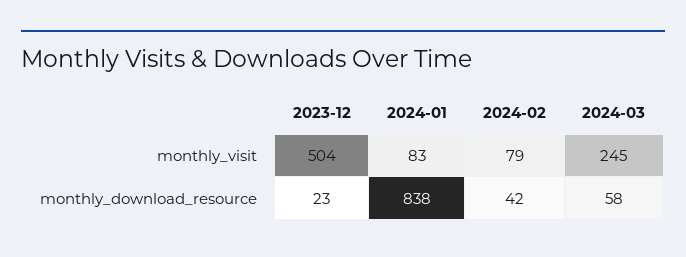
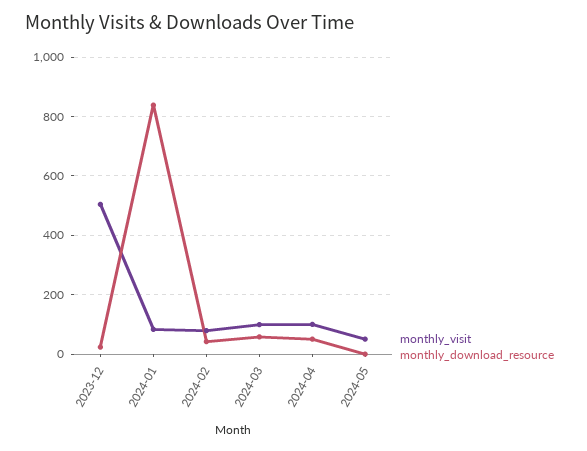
monthly_visit, 2024-03: 245 -> 100
monthly_visit, 2024-04: none -> 100
monthly_download_resource, 2024-04: none -> 50
monthly_visit, 2024-05: none -> 50
monthly_download_resource, 2024-05: none -> 0

